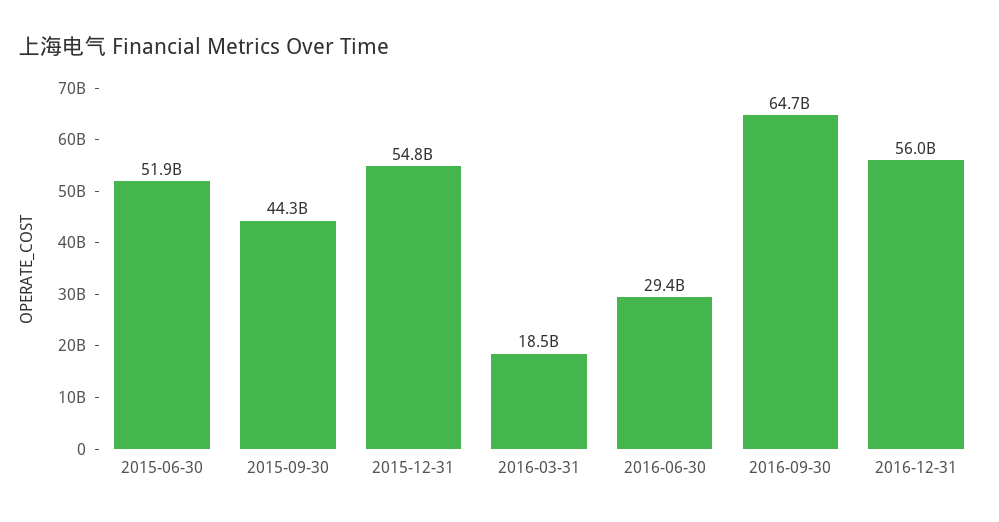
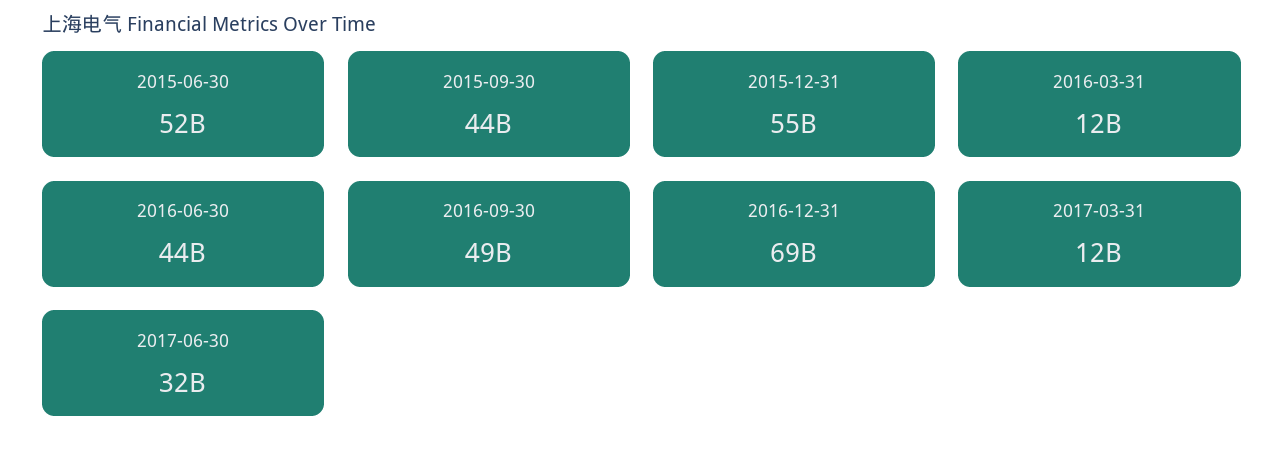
2016-03-31: 18500000000 -> 12000000000
2016-06-30: 29400000000 -> 44000000000
2016-09-30: 64700000000 -> 49000000000
2016-12-31: 56000000000 -> 69000000000
2017-03-31: none -> 12000000000
2017-06-30: none -> 32000000000

